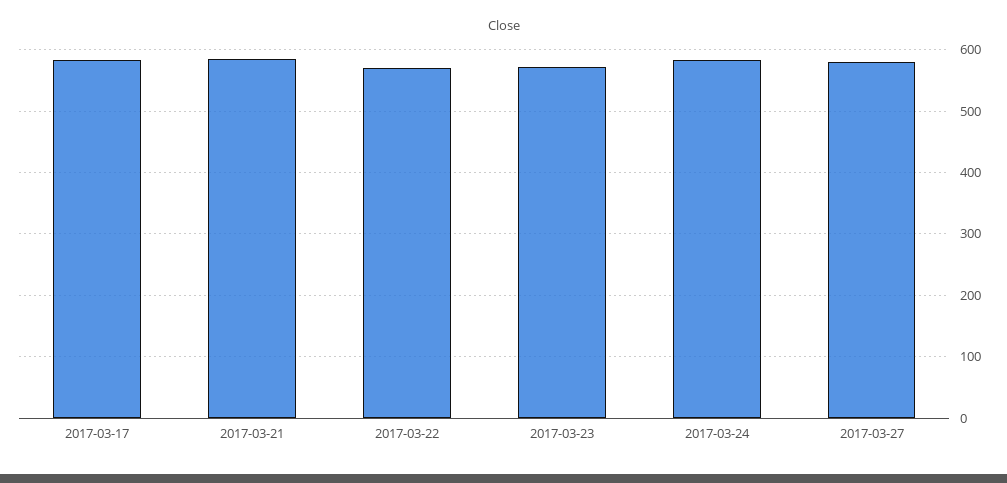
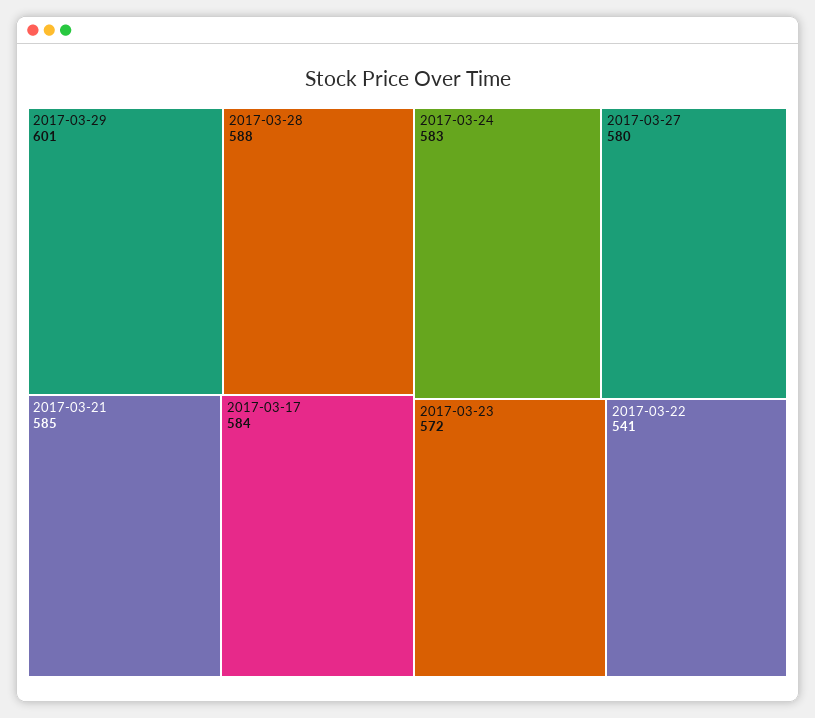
2017-03-22: 570 -> 541
2017-03-29: none -> 601
2017-03-28: none -> 588

